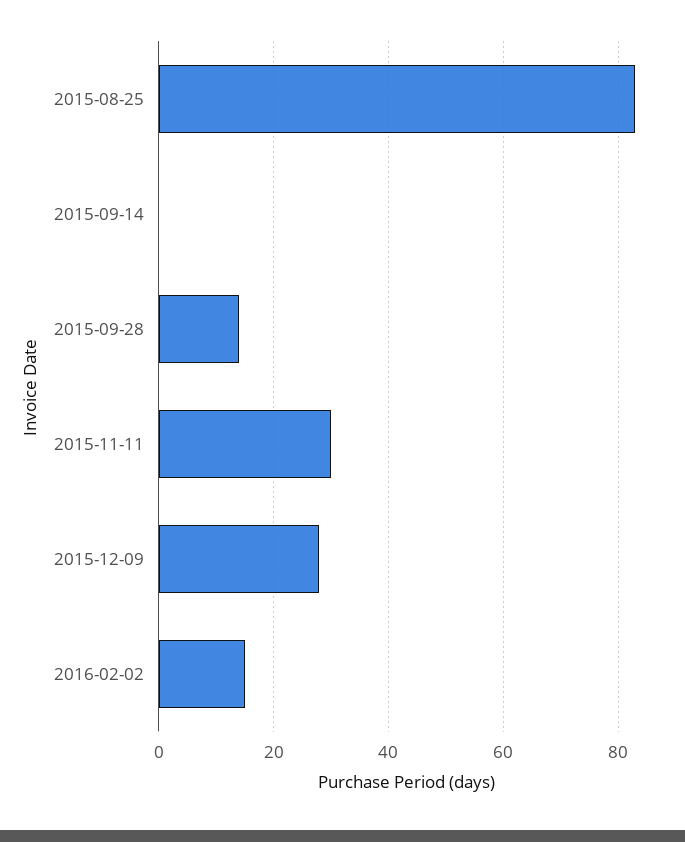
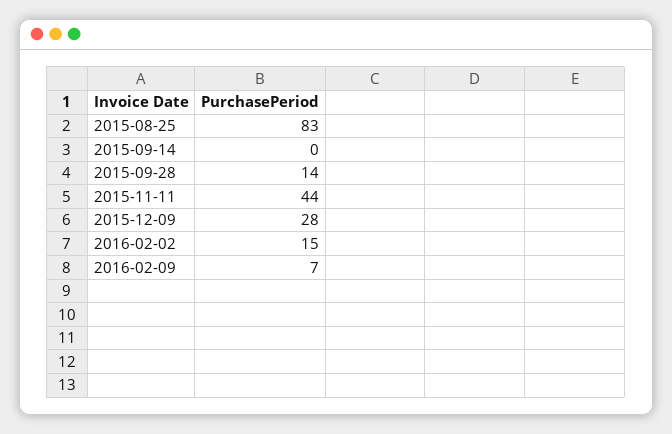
2015-11-11: 30 -> 44
2016-02-09: none -> 7

